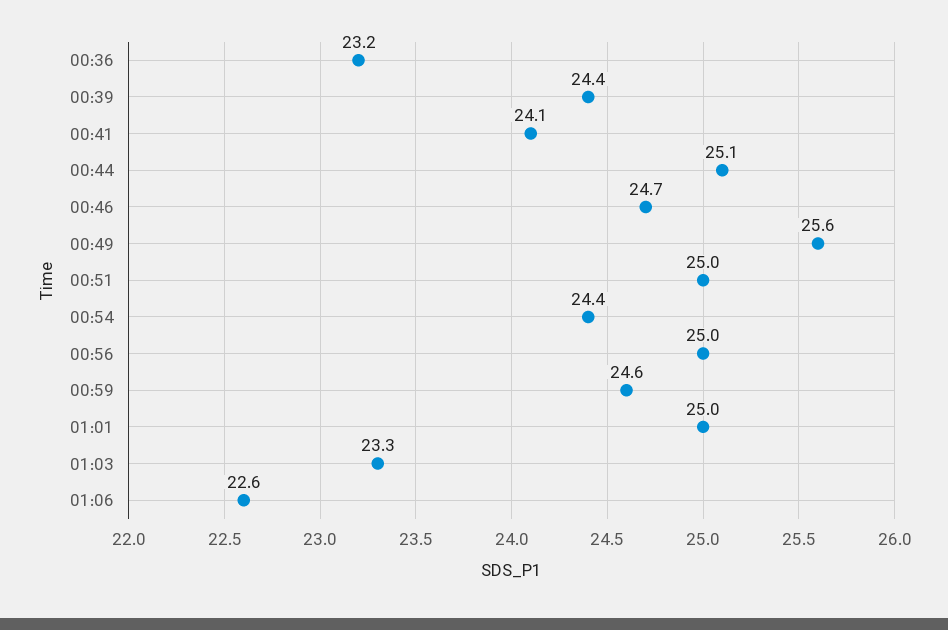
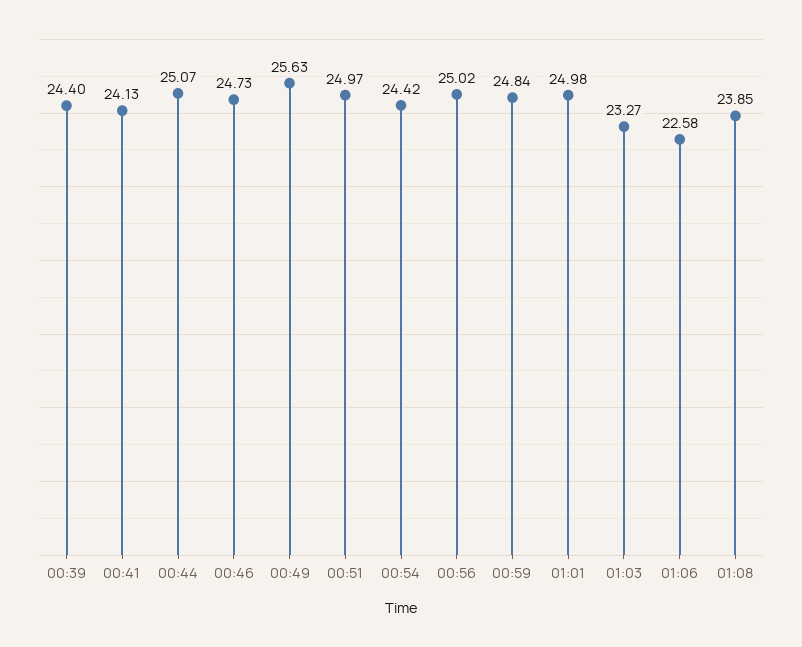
00:36: 23.2 -> none
00:59: 24.6 -> 24.84
01:08: none -> 23.85

